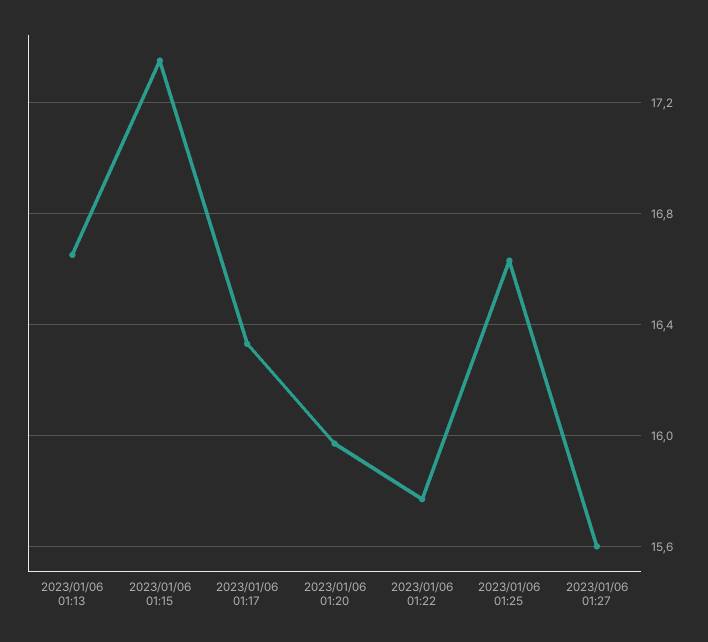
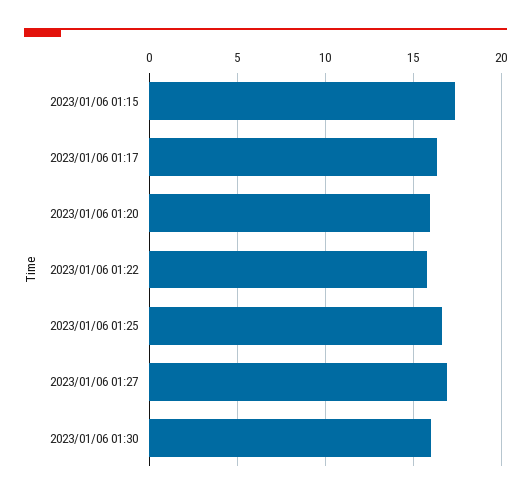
2023/01/06 01:13: 16.65 -> none
2023/01/06 01:27: 15.6 -> 17
2023/01/06 01:30: none -> 16

